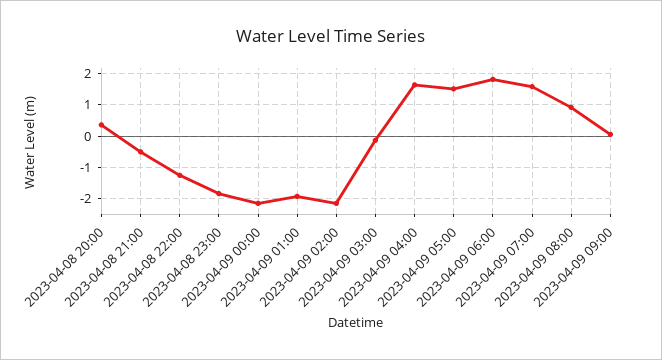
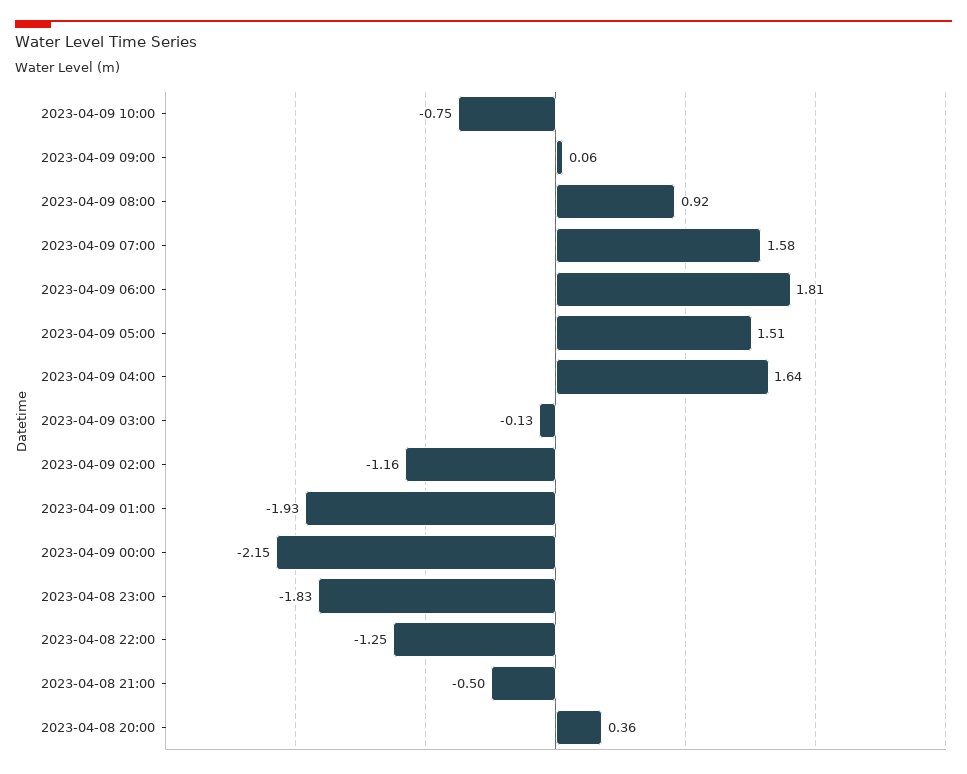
2023-04-09 02:00: -2.2 -> -1.16
2023-04-09 10:00: none -> -0.75

